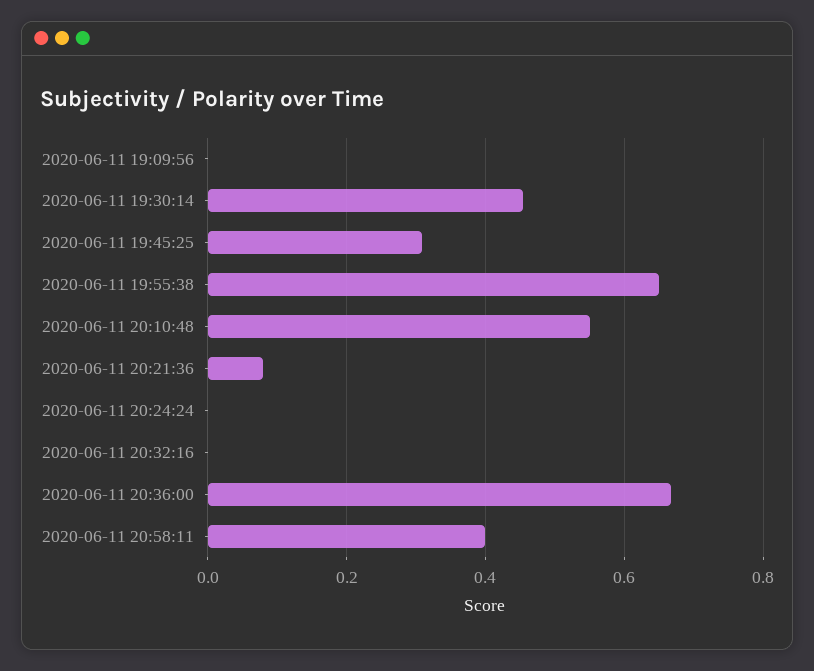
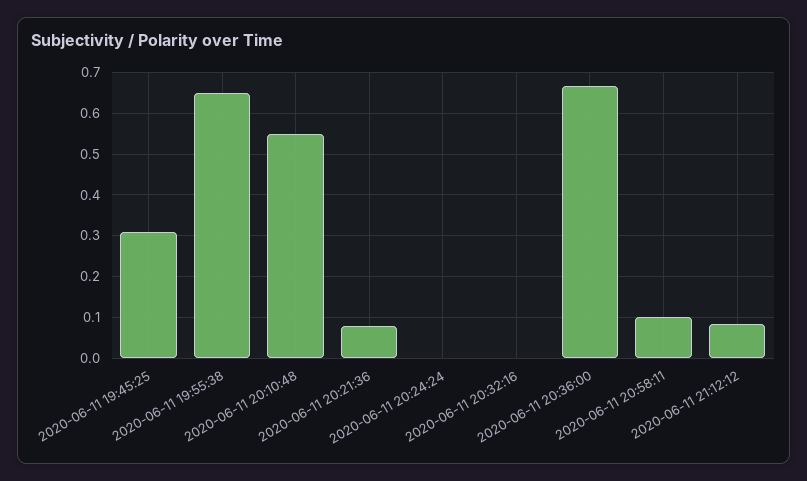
2020-06-11 19:09:56: 0 -> none
2020-06-11 19:30:14: 0.46 -> none
2020-06-11 20:58:11: 0.4 -> 0.1
2020-06-11 21:12:12: none -> 0.08

